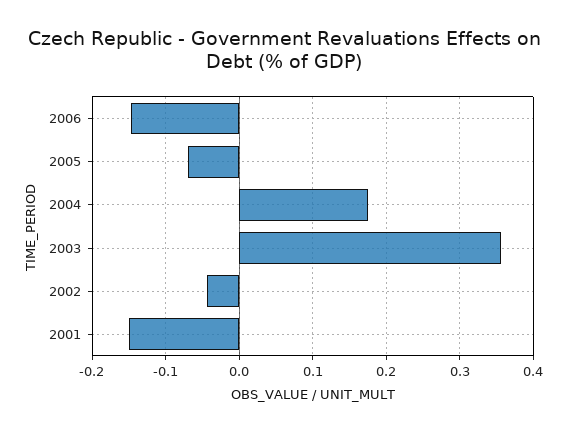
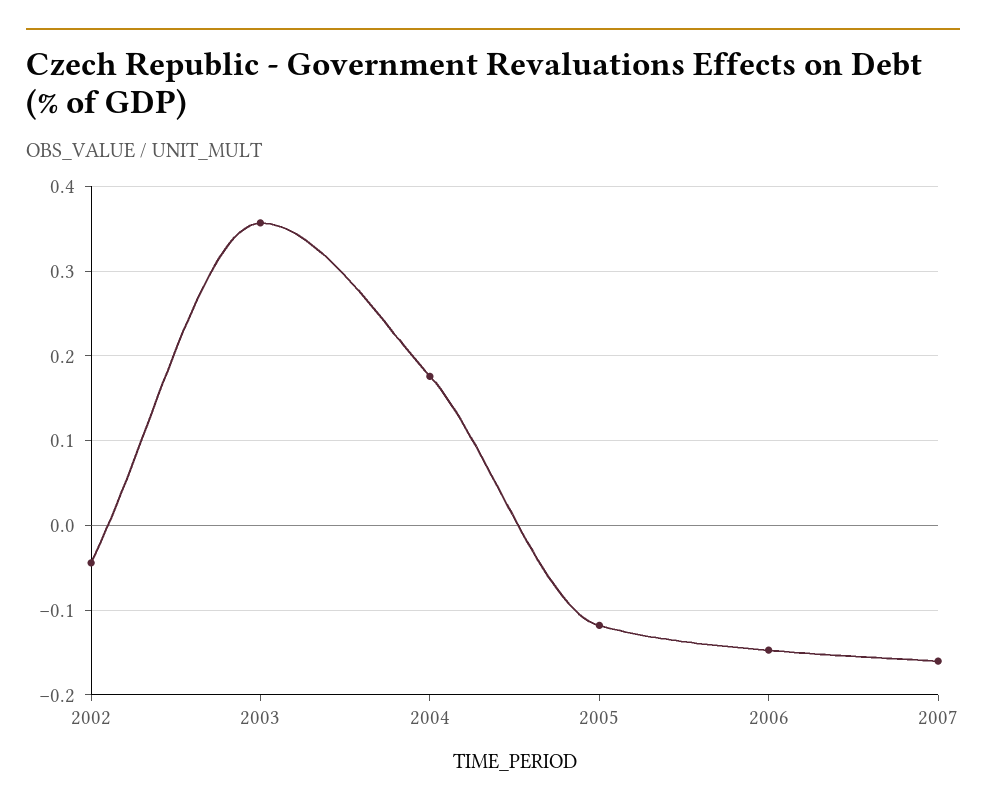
2005: -0.07 -> -0.12
2001: -0.15 -> none
2007: none -> -0.16

